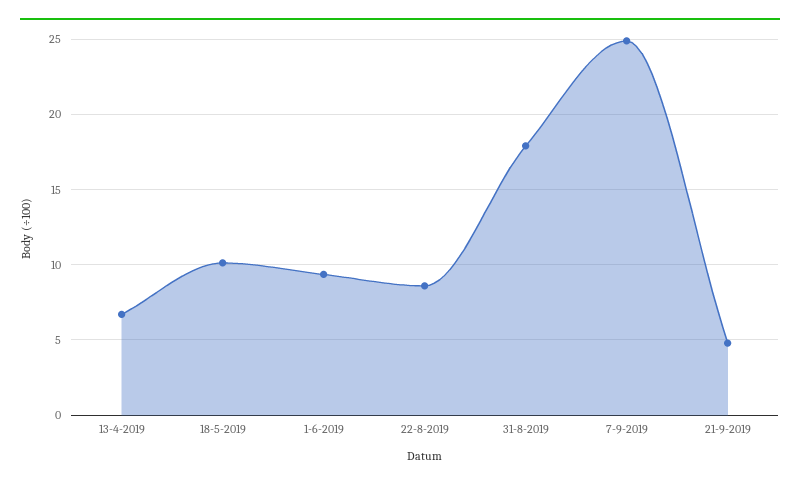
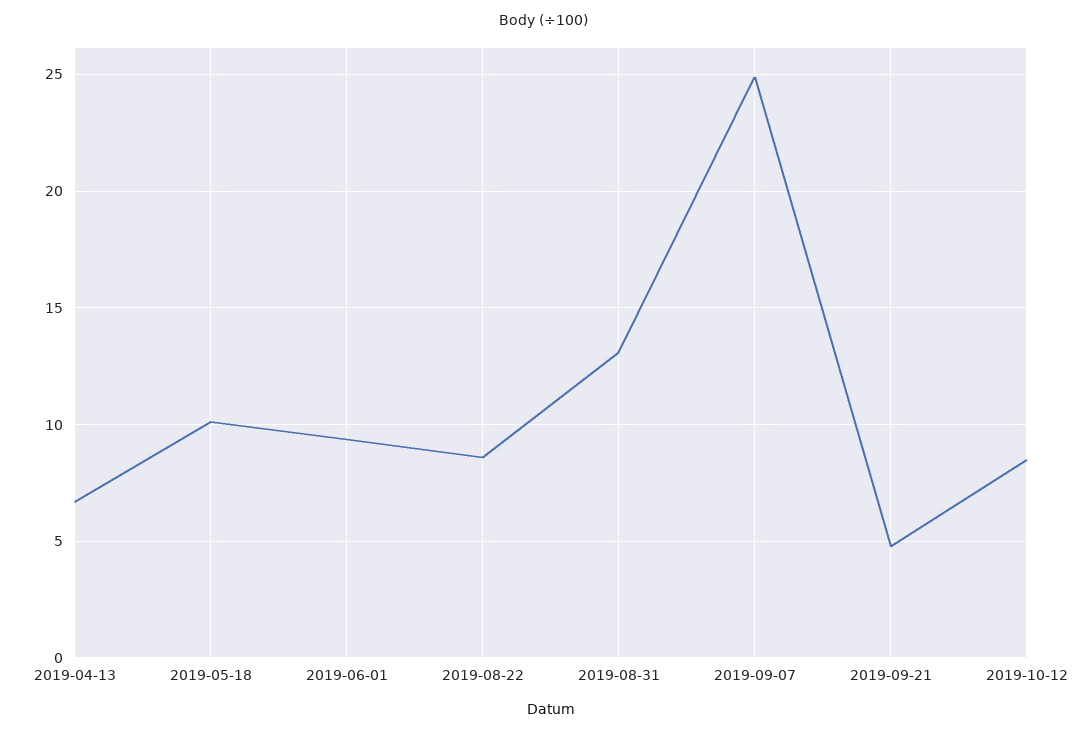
31-8-2019: 18 -> 13
2019-10-12: none -> 8.5

